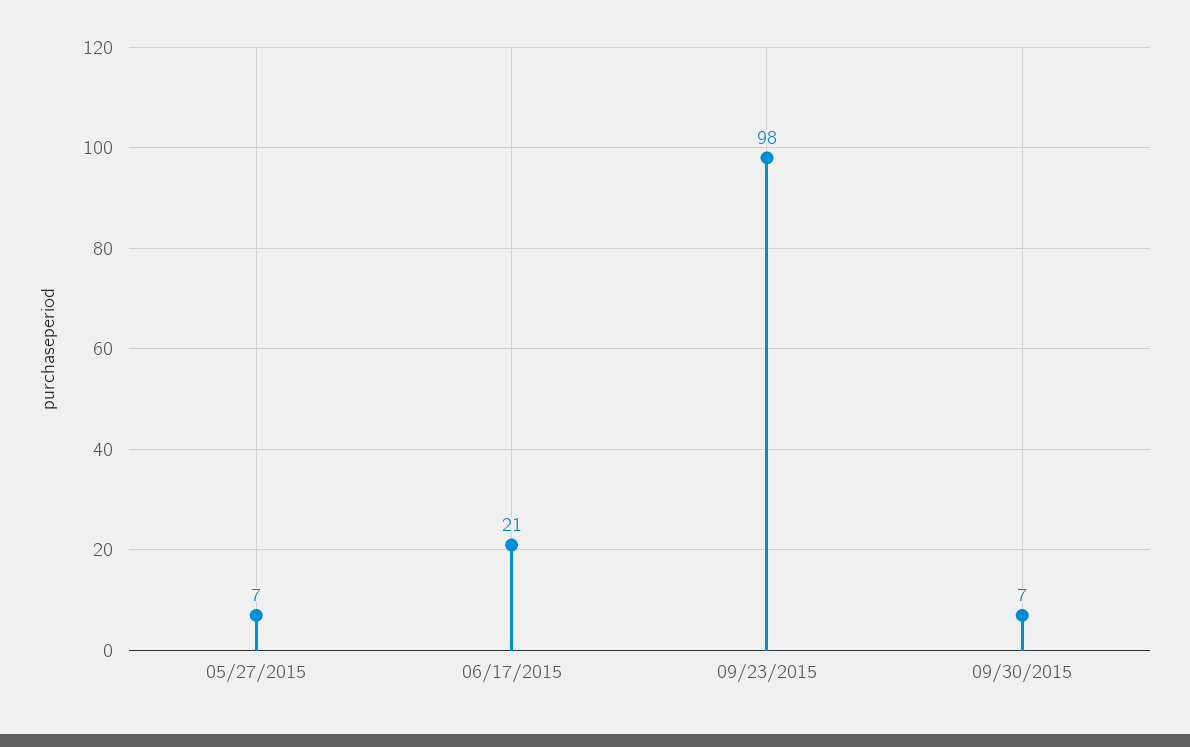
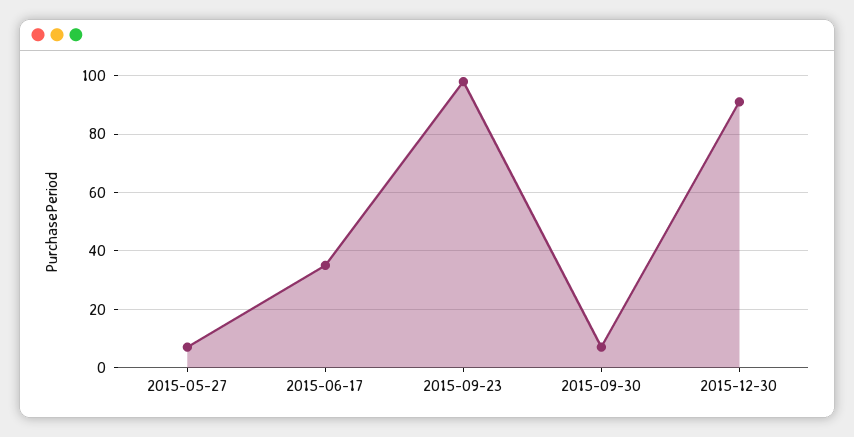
06/17/2015: 21 -> 35
2015-12-30: none -> 90

